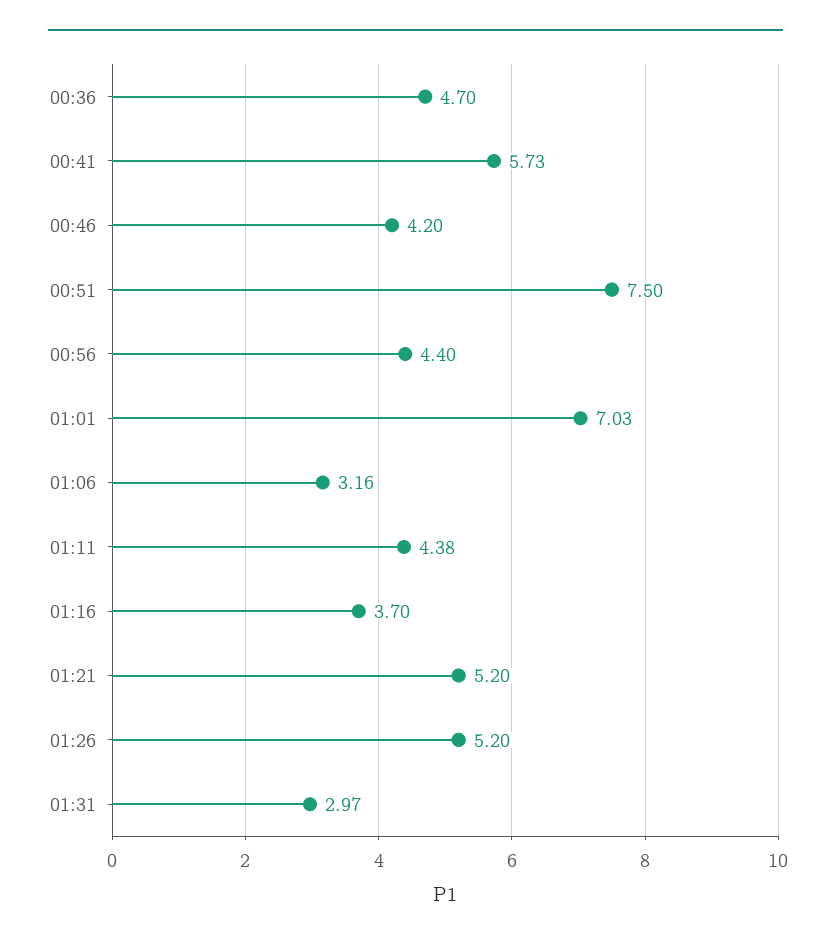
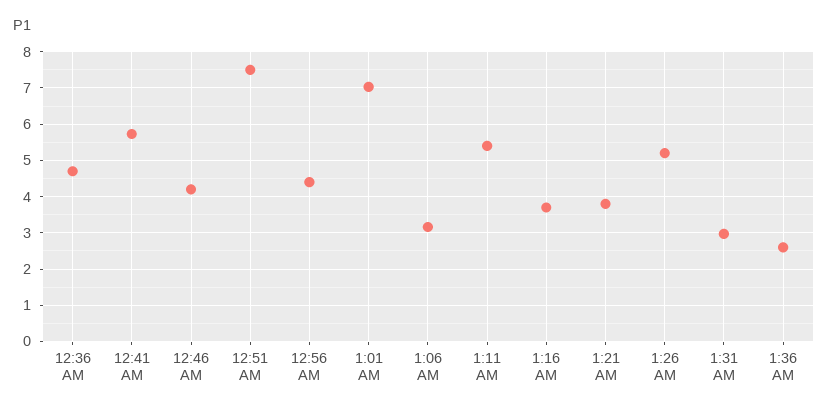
01:11: 4.38 -> 5.4
01:21: 5.2 -> 3.8
1:36 AM: none -> 2.6

